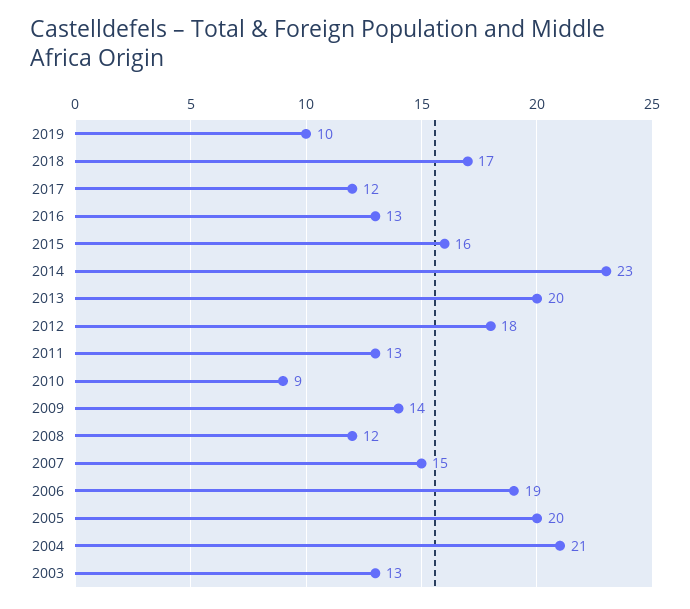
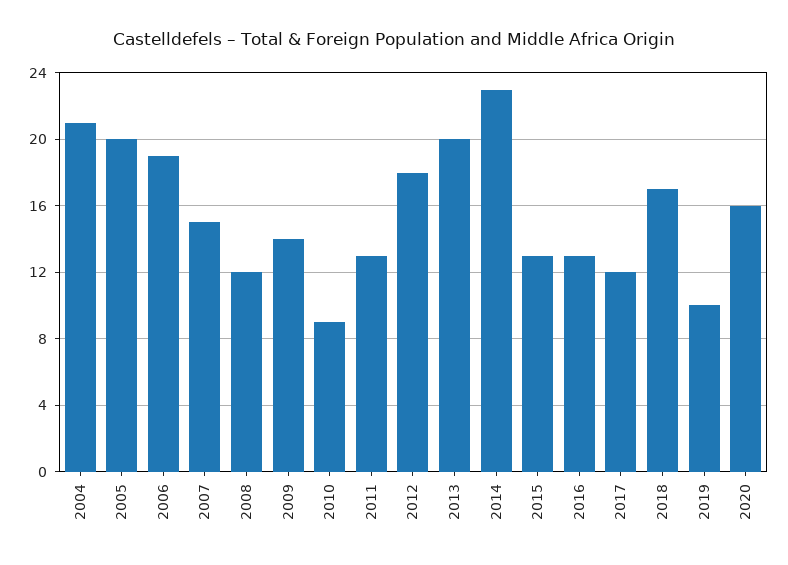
2015: 16 -> 13
2003: 13 -> none
2020: none -> 16

